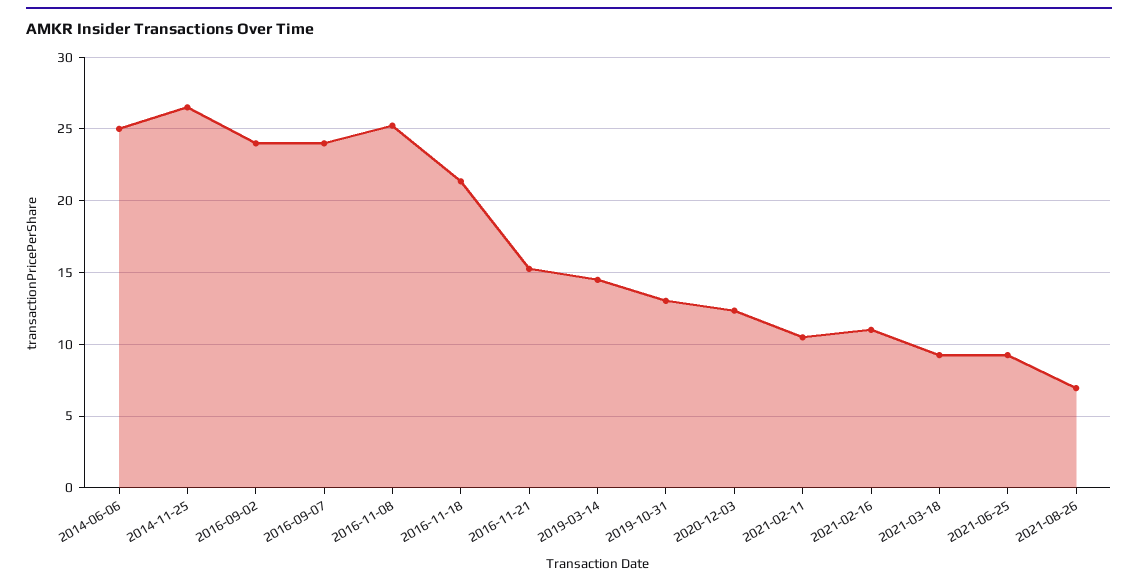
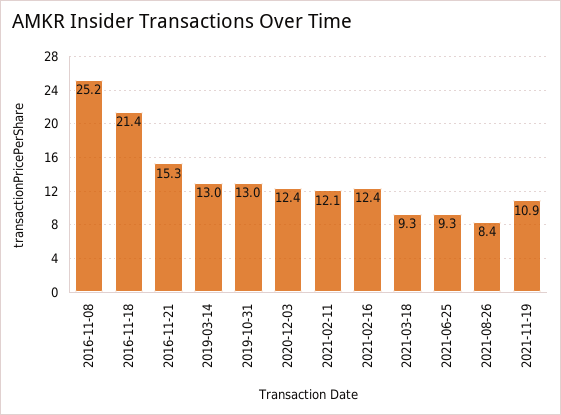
2014-06-06: 25 -> none
2014-11-25: 26.5 -> none
2016-09-02: 24 -> none
2016-09-07: 24 -> none
2019-03-14: 14.5 -> 13
2021-02-11: 10.5 -> 12.1
2021-02-16: 11 -> 12.4
2021-08-26: 7 -> 8.4
2021-11-19: none -> 10.9

